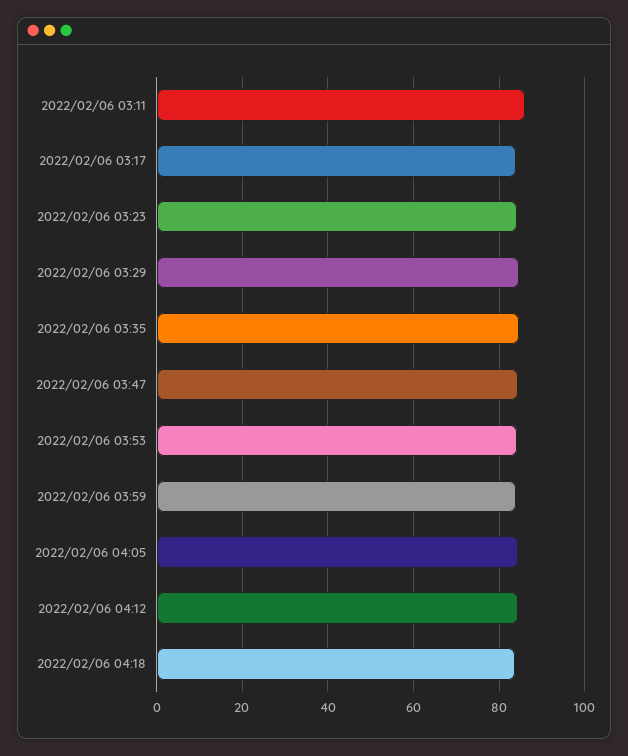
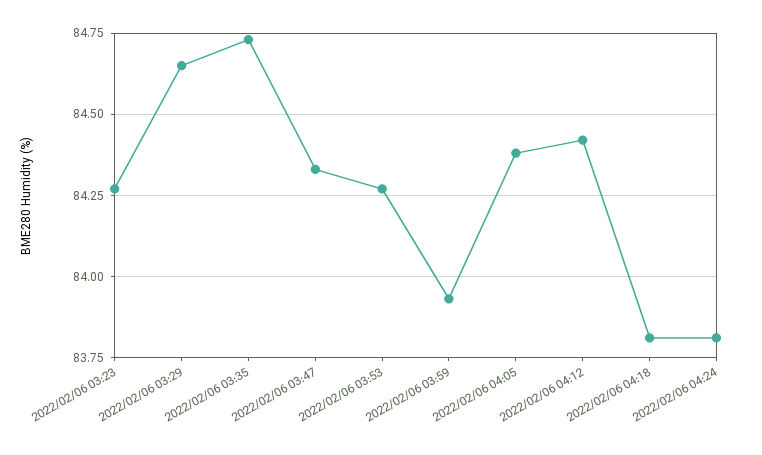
2022/02/06 03:11: 86 -> none
2022/02/06 03:17: 84 -> none
2022/02/06 04:24: none -> 83.8

